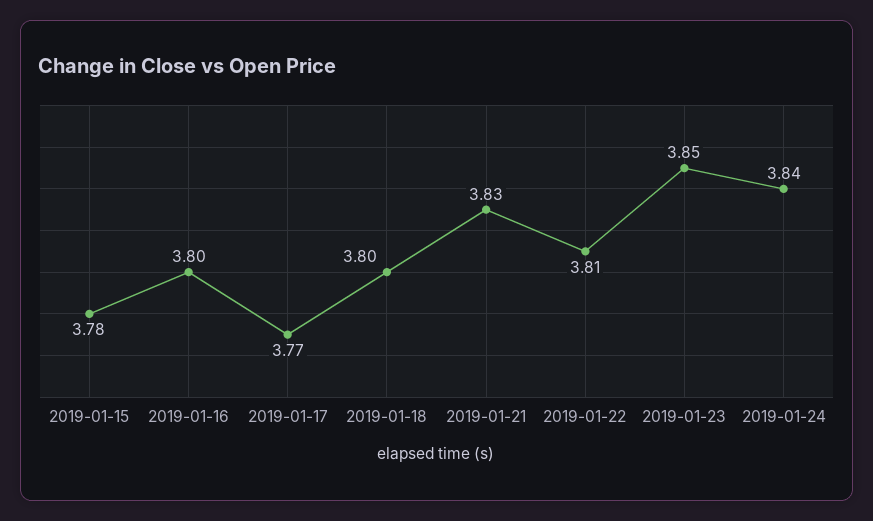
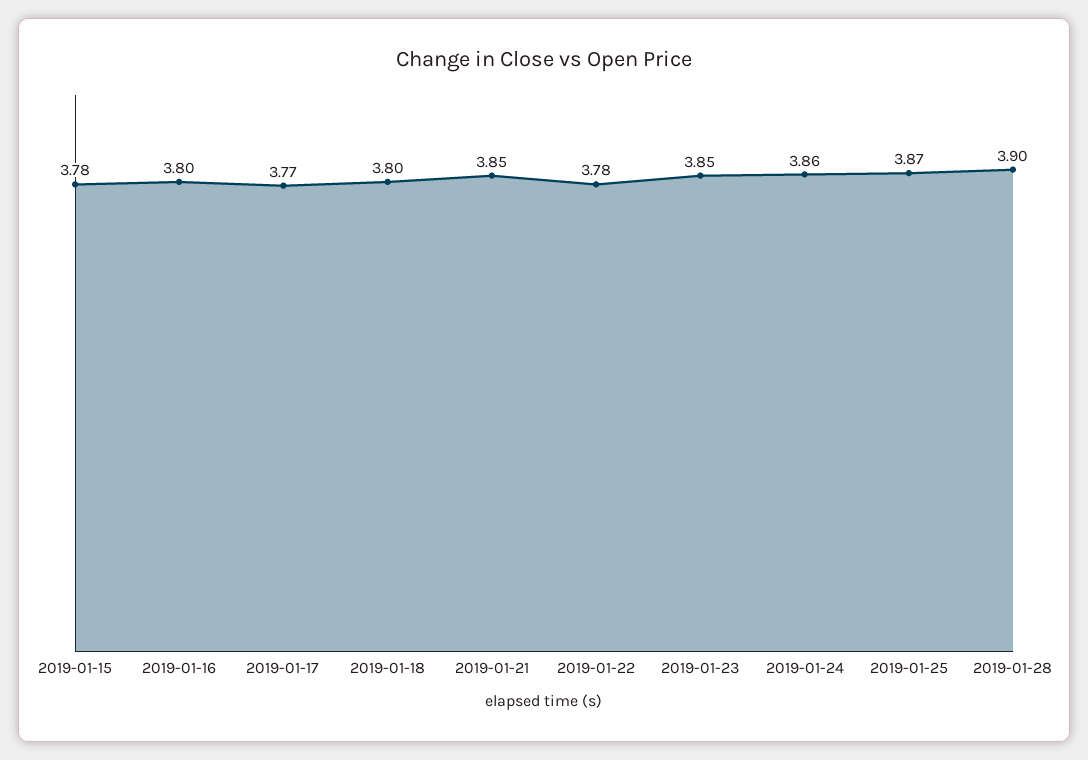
2019-01-21: 3.83 -> 3.85
2019-01-22: 3.81 -> 3.78
2019-01-24: 3.84 -> 3.86
2019-01-25: none -> 3.87
2019-01-28: none -> 3.9

